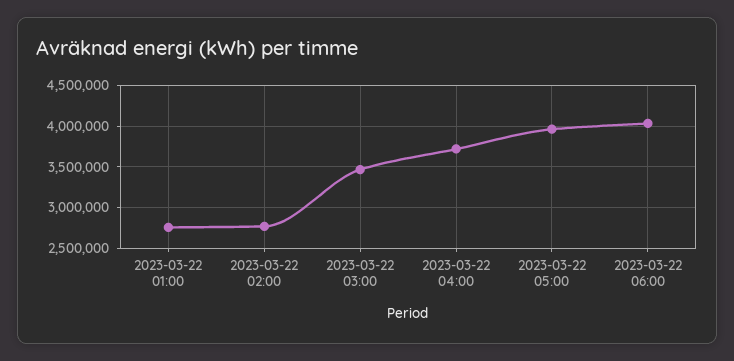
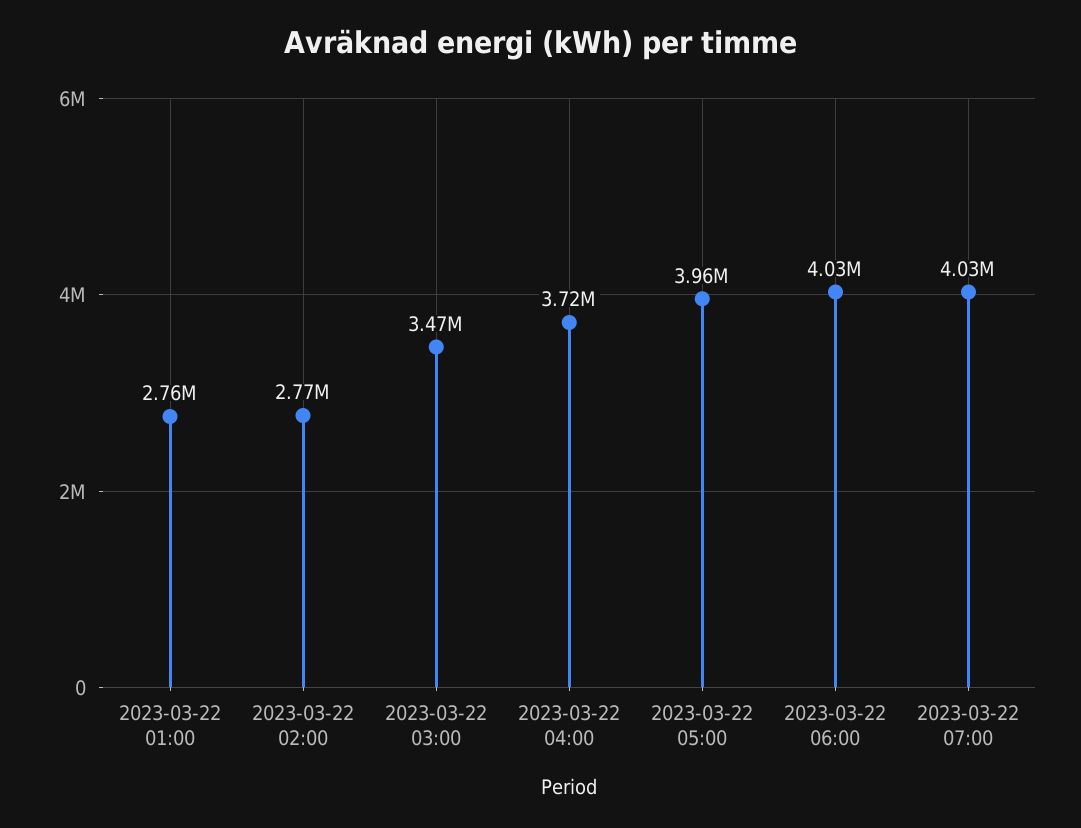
2023-03-22 07:00: none -> 4030000

